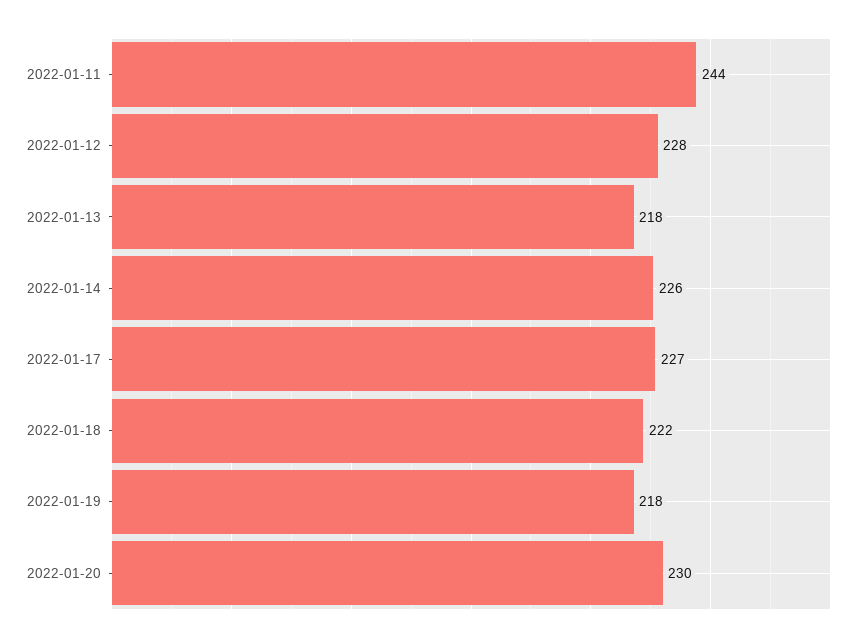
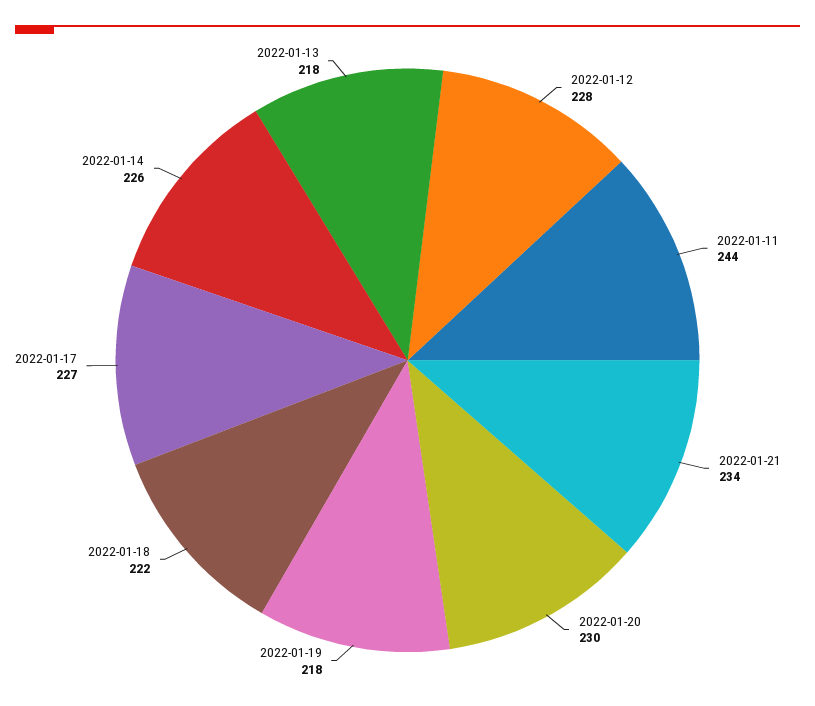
2022-01-21: none -> 234

